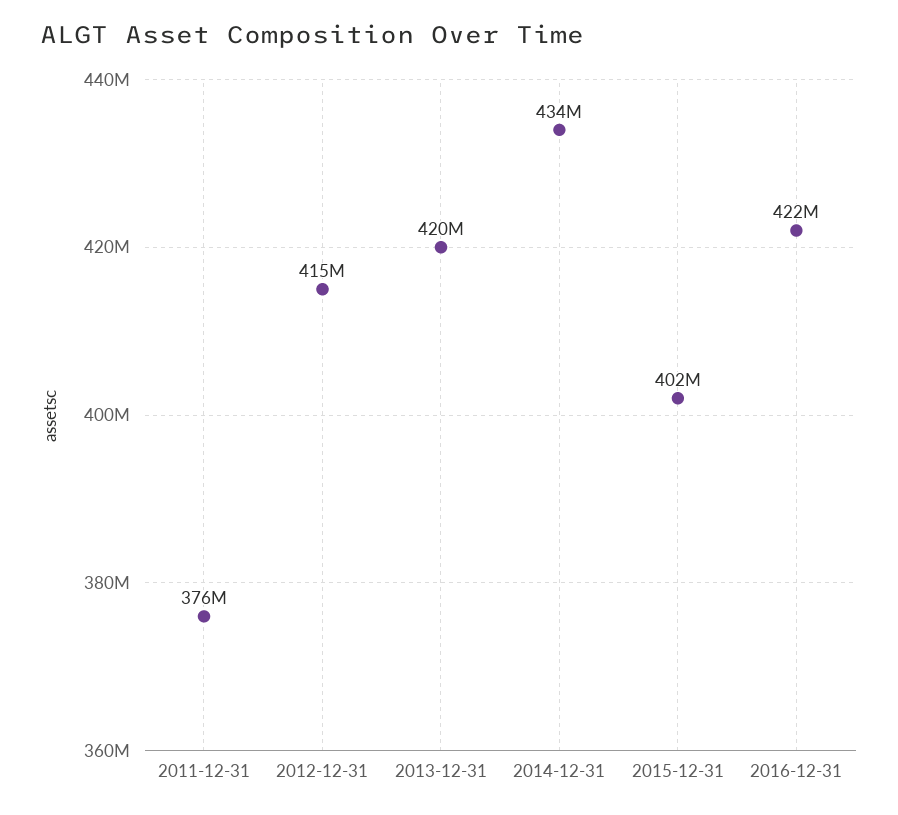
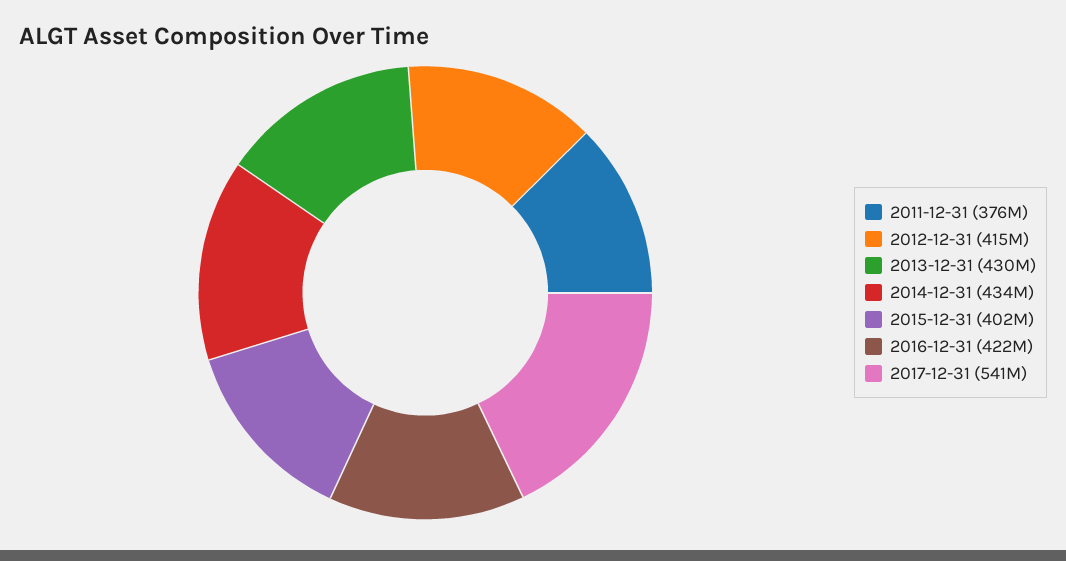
2013-12-31: 420000000 -> 430000000
2017-12-31: none -> 541000000

